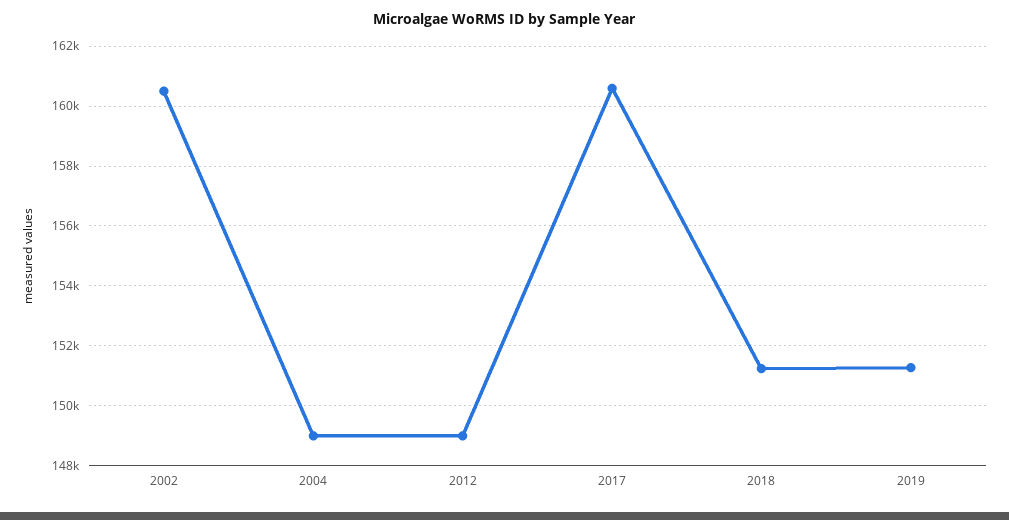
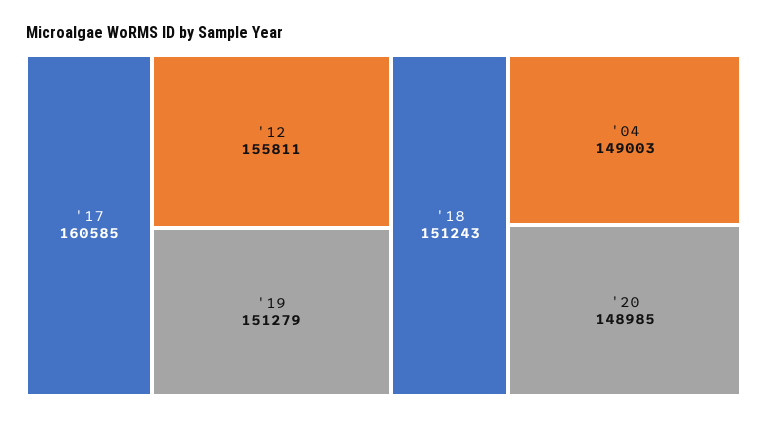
2002: 160500 -> none
2012: 149000 -> 155811
'20: none -> 148985

